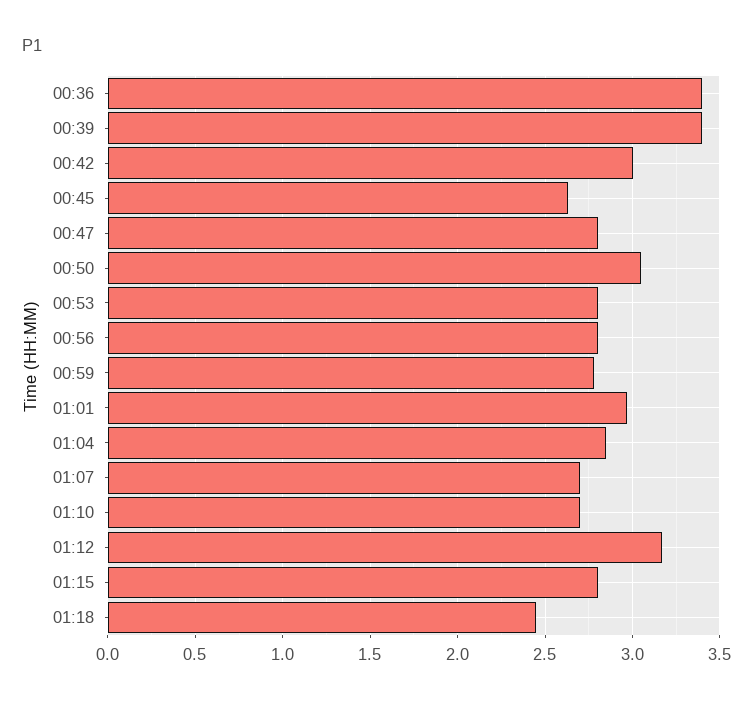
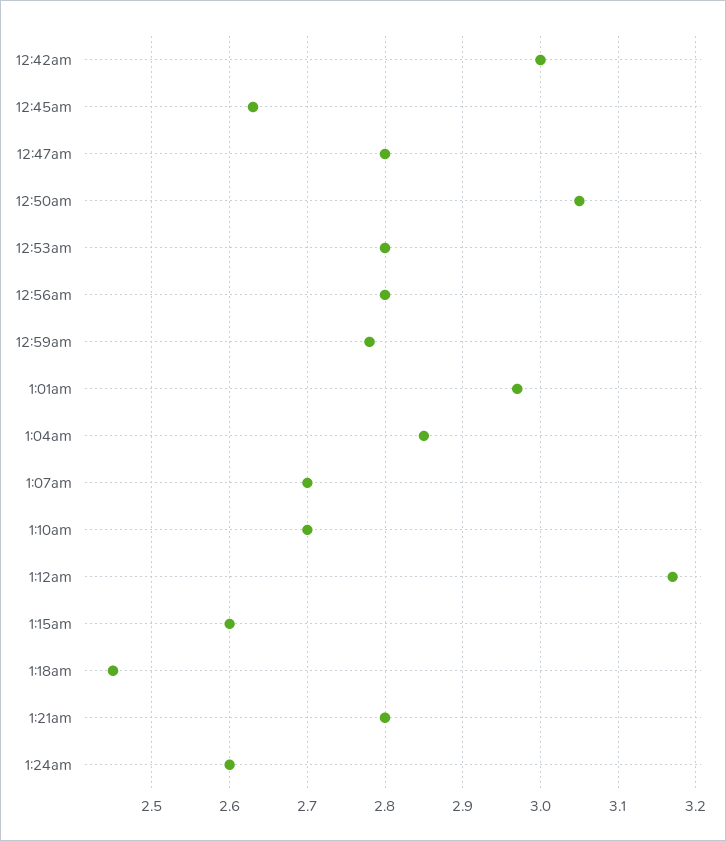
00:36: 3.4 -> none
00:39: 3.4 -> none
01:15: 2.8 -> 2.6
1:21am: none -> 2.8
1:24am: none -> 2.6

